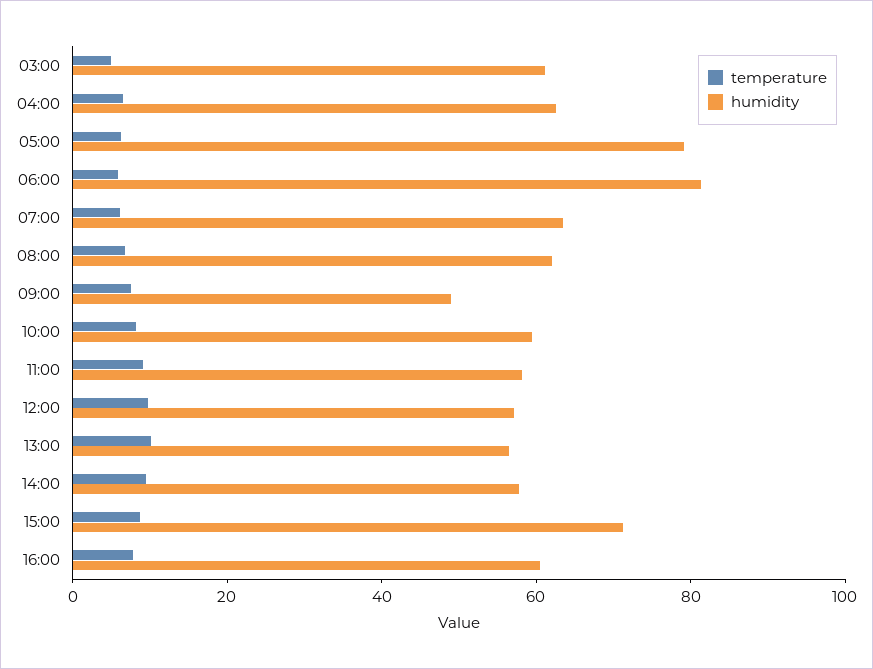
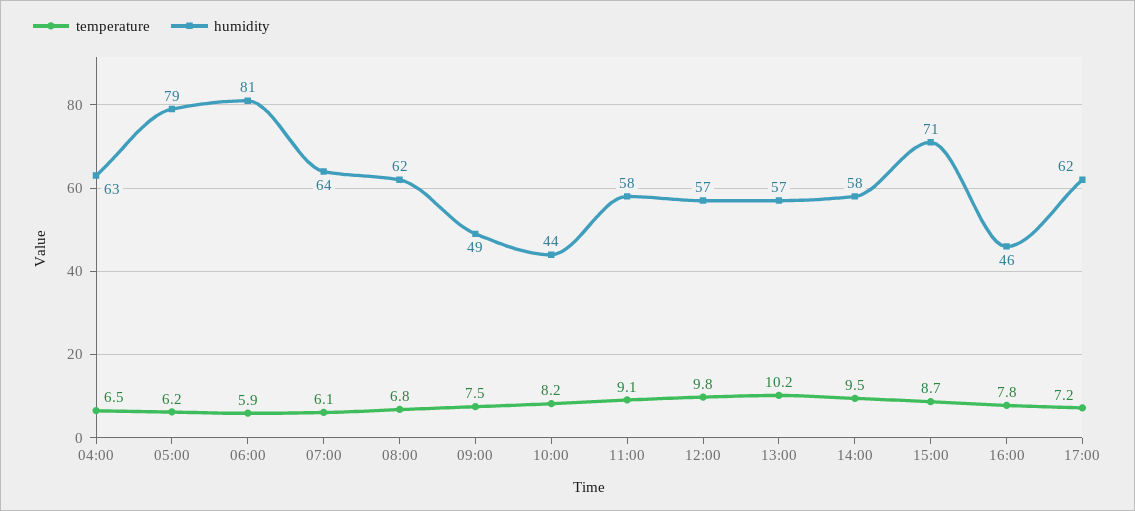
temperature, 03:00: 5 -> none
humidity, 03:00: 60 -> none
humidity, 10:00: 60 -> 44
humidity, 16:00: 60 -> 46
temperature, 17:00: none -> 7.2
humidity, 17:00: none -> 62

